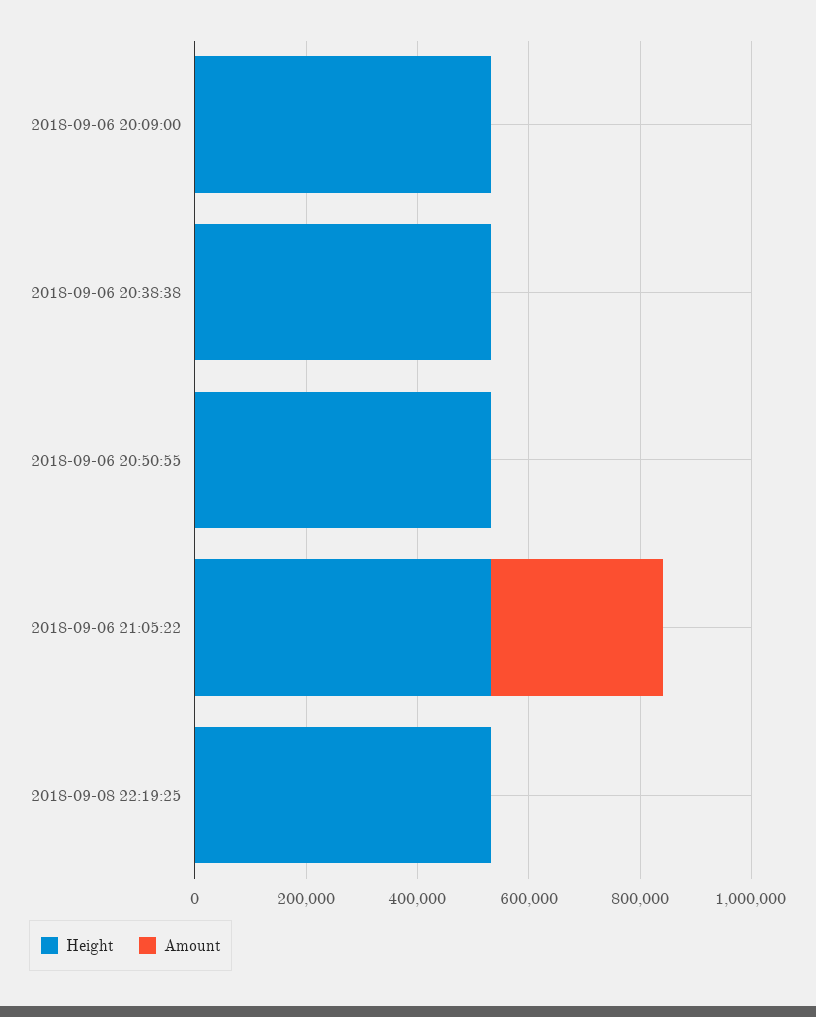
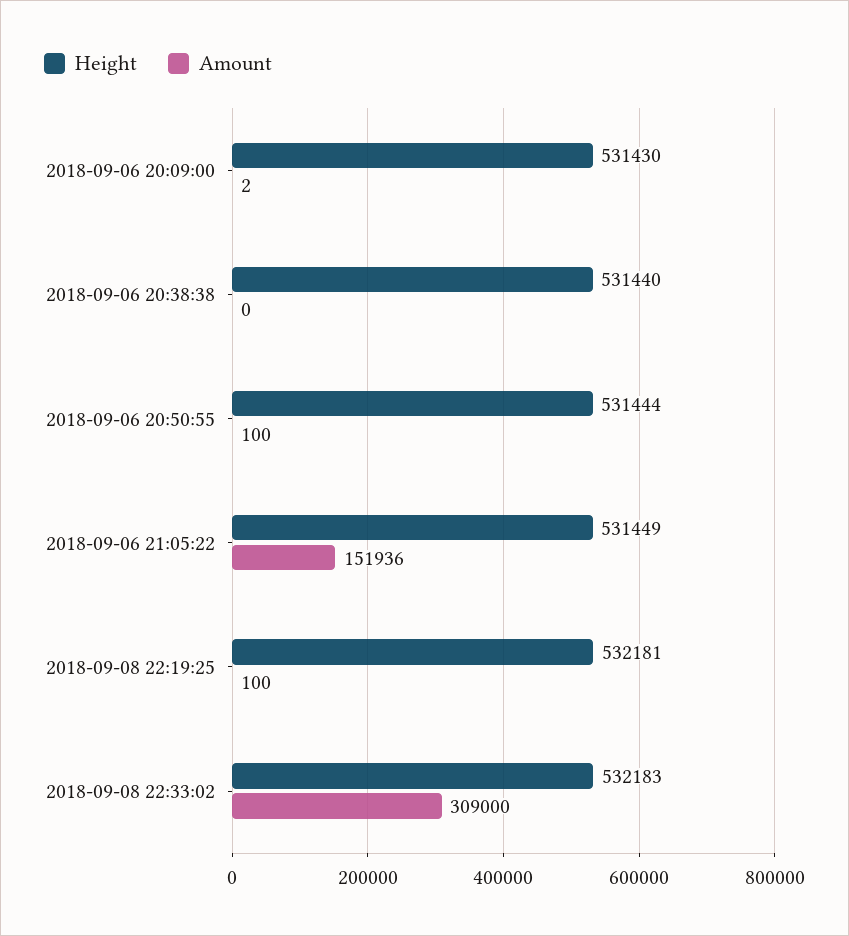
Amount, 2018-09-06 21:05:22: 300000 -> 151936
Height, 2018-09-08 22:33:02: none -> 532183
Amount, 2018-09-08 22:33:02: none -> 309000

